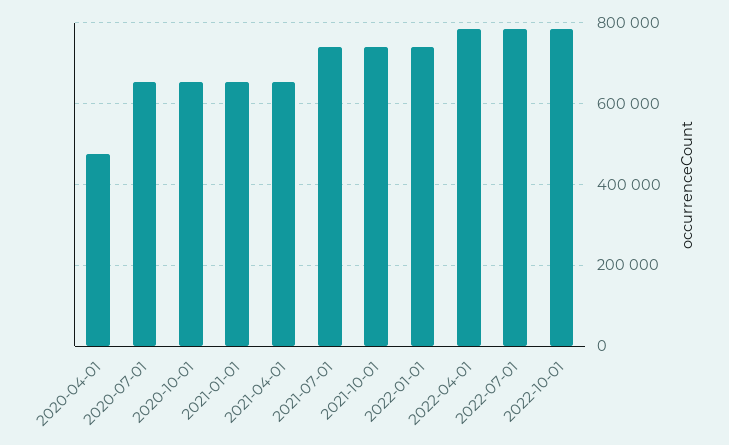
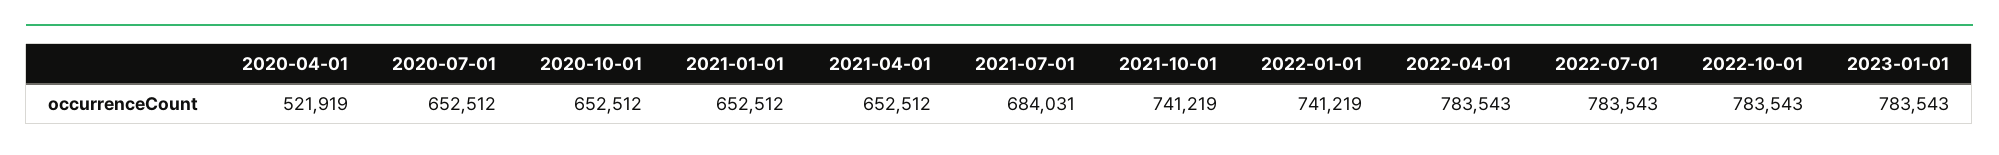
2020-04-01: 480000 -> 521919
2021-07-01: 740000 -> 684031
2023-01-01: none -> 783543

